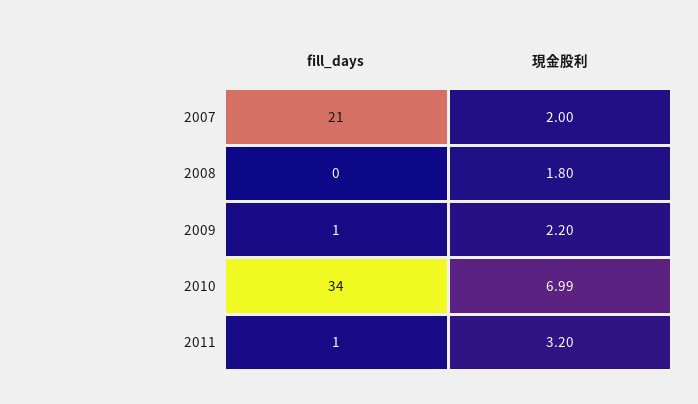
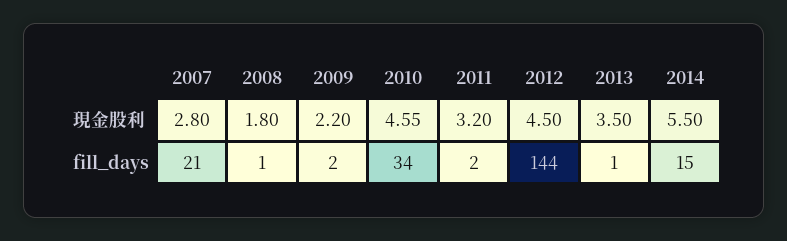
現金股利, 2007: 2 -> 2.8
fill_days, 2008: 0 -> 1
fill_days, 2009: 1 -> 2
現金股利, 2010: 6.99 -> 4.55
fill_days, 2011: 1 -> 2
現金股利, 2012: none -> 4.5
現金股利, 2013: none -> 3.5
現金股利, 2014: none -> 5.5
fill_days, 2012: none -> 144
fill_days, 2013: none -> 1
fill_days, 2014: none -> 15

